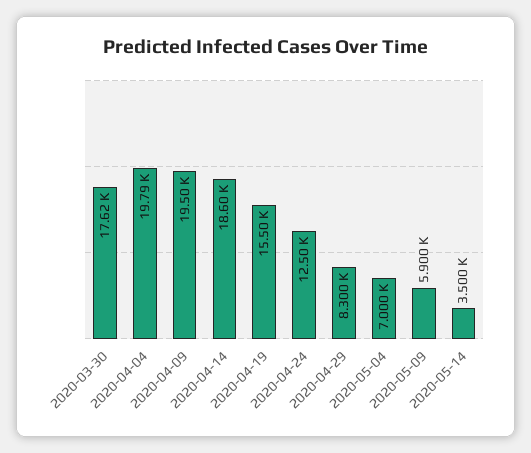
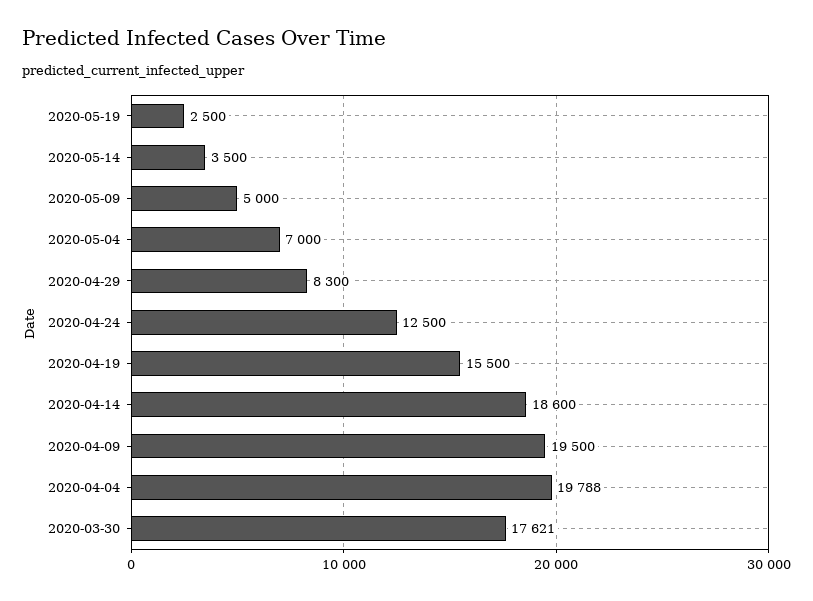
2020-05-09: 5900 -> 5000
2020-05-19: none -> 2500

